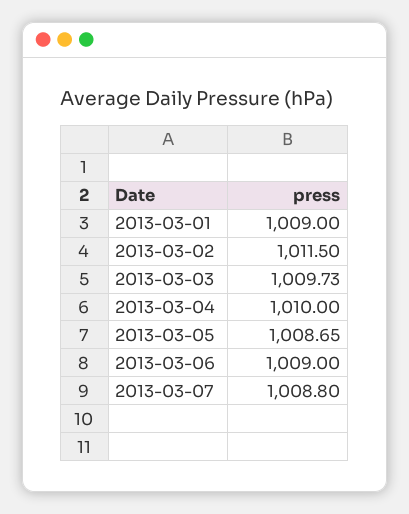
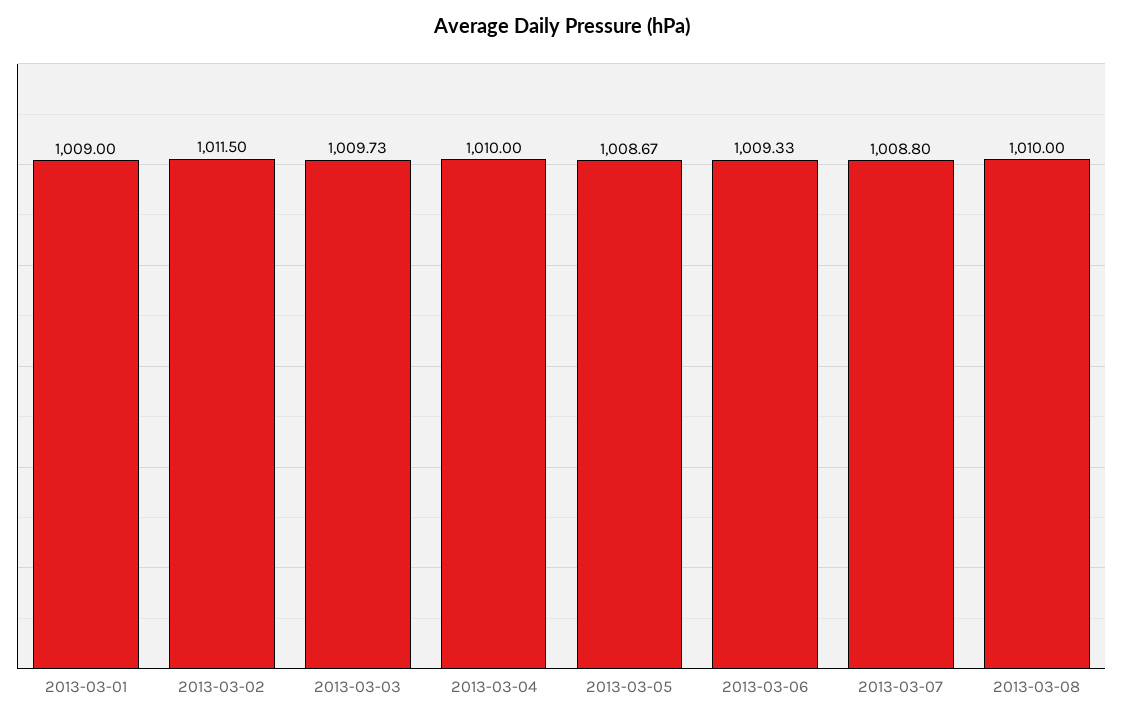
2013-03-05: 1008.65 -> 1008.67
2013-03-06: 1009 -> 1009.33
2013-03-08: none -> 1010

